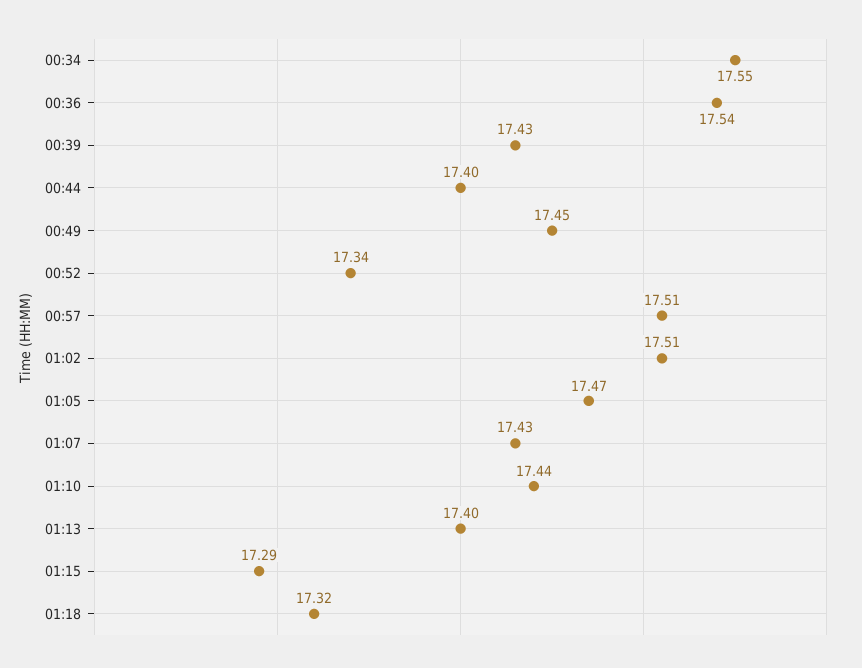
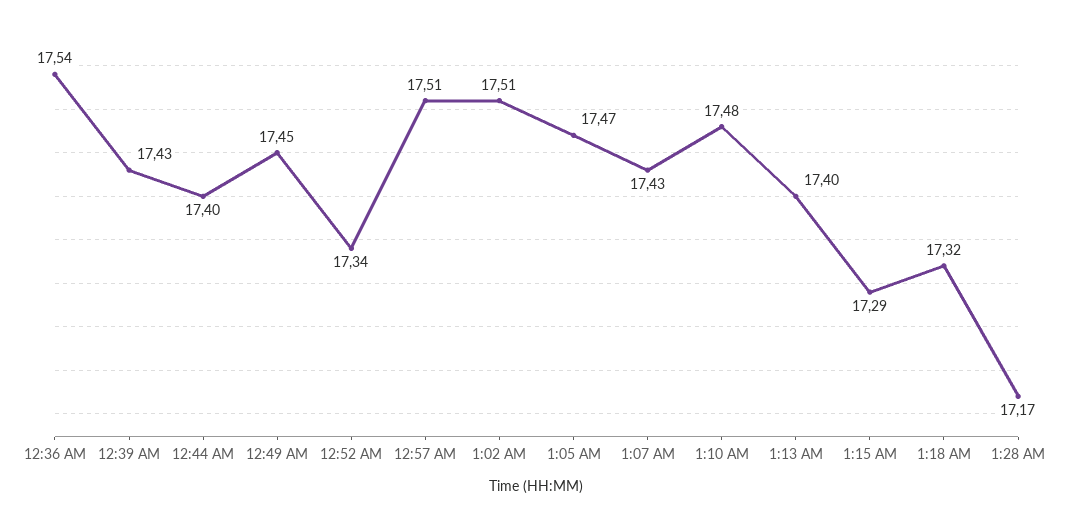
00:34: 17.55 -> none
01:10: 17.44 -> 17.48
1:28 AM: none -> 17.17

